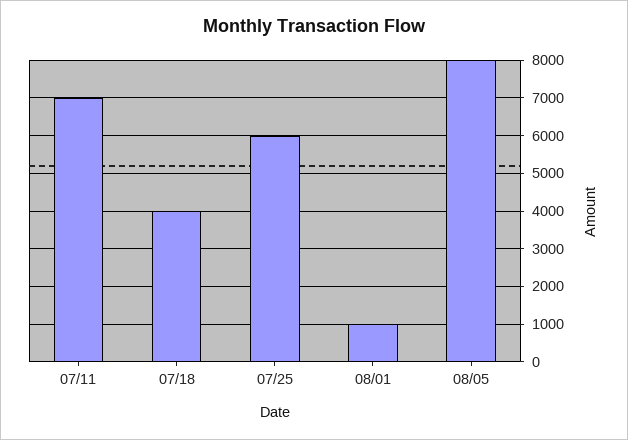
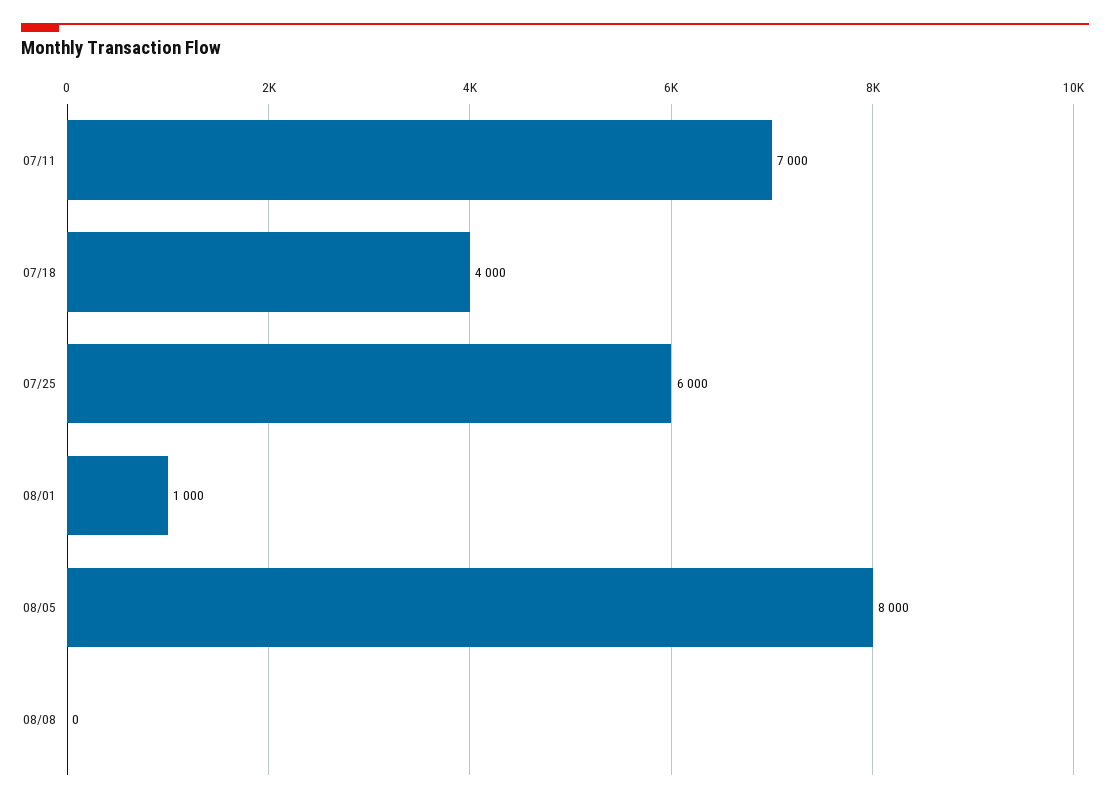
08/08: none -> 0

